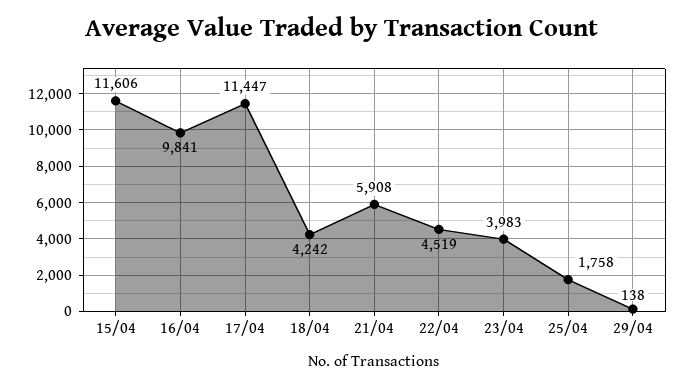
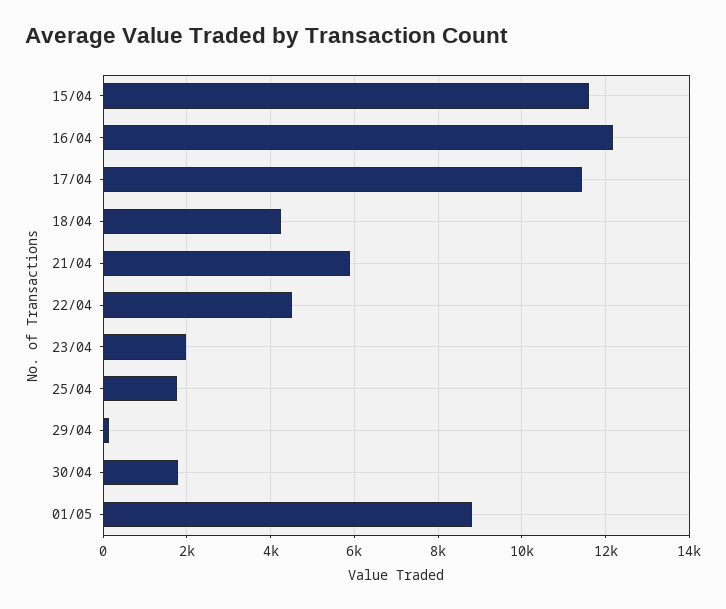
16/04: 9841 -> 12200
23/04: 3983 -> 2000
30/04: none -> 1800
01/05: none -> 8800

